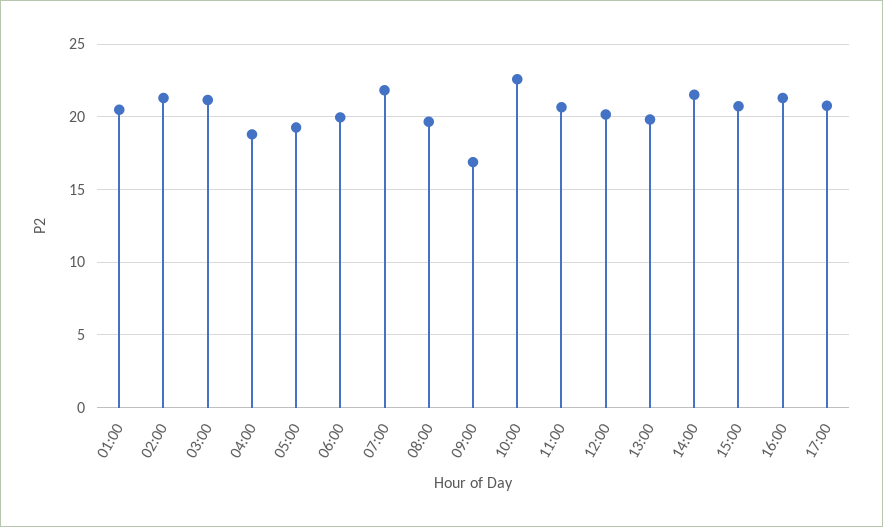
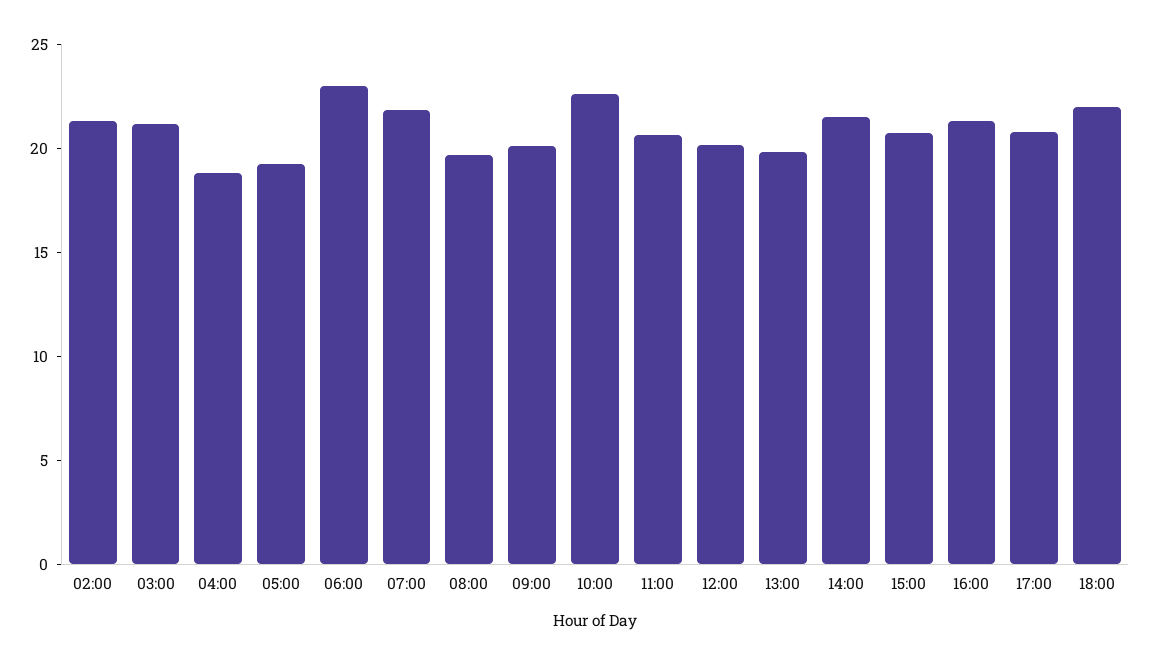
01:00: 20.5 -> none
06:00: 20 -> 23
09:00: 17 -> 20
18:00: none -> 22

